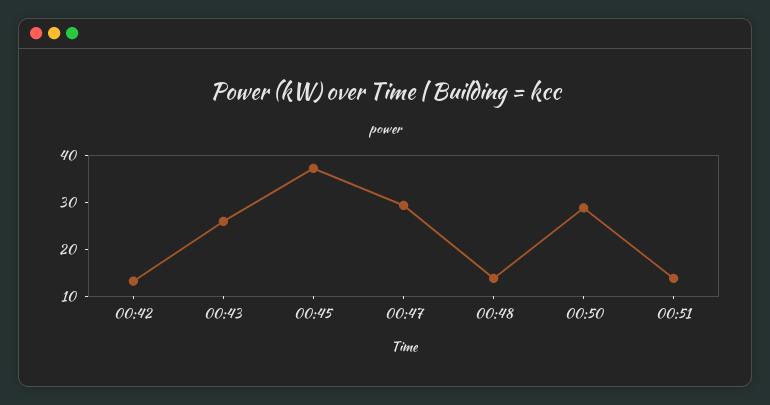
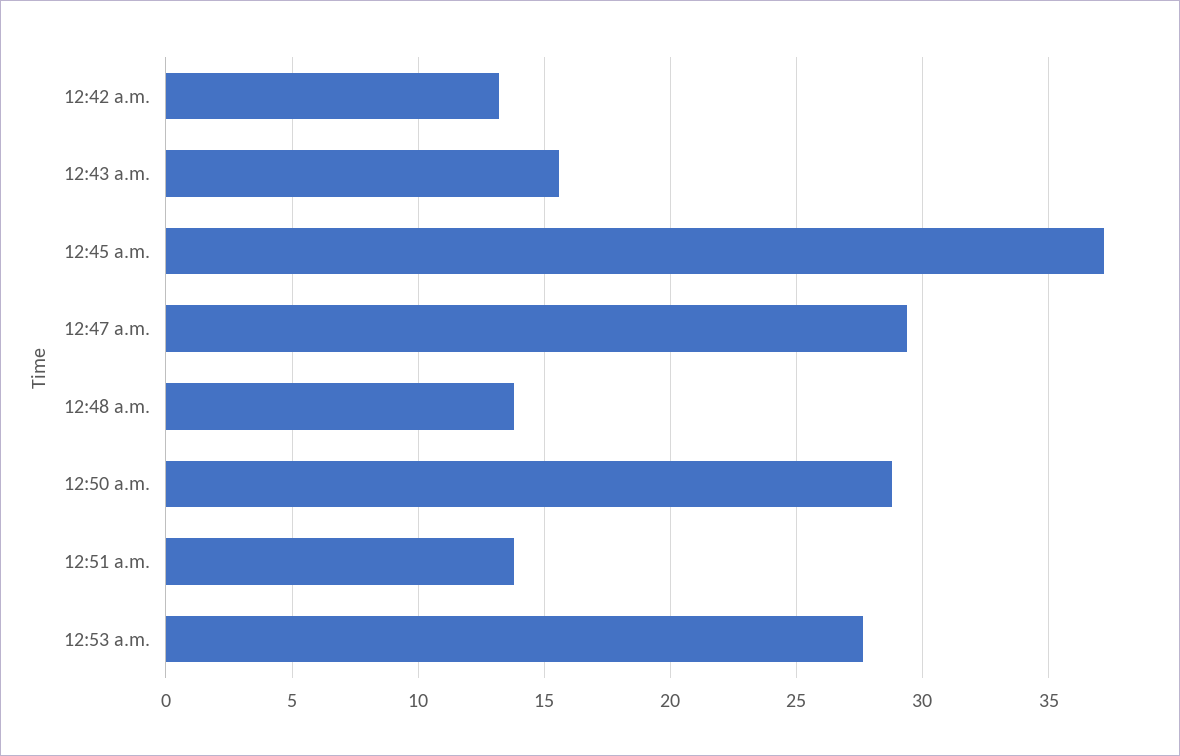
00:43: 26 -> 15.5
12:53 a.m.: none -> 27.5

